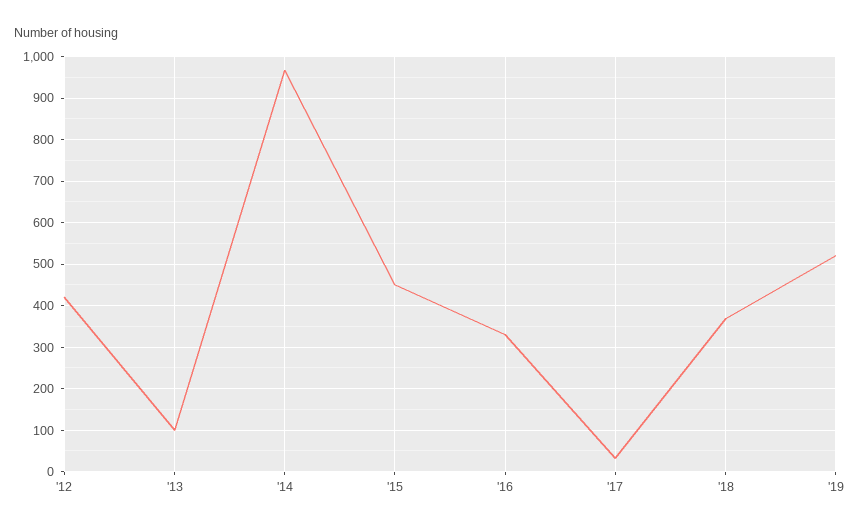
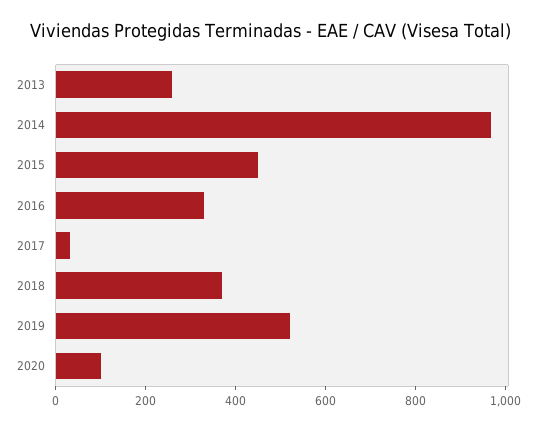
'12: 420 -> none
'13: 100 -> 250
2020: none -> 100

